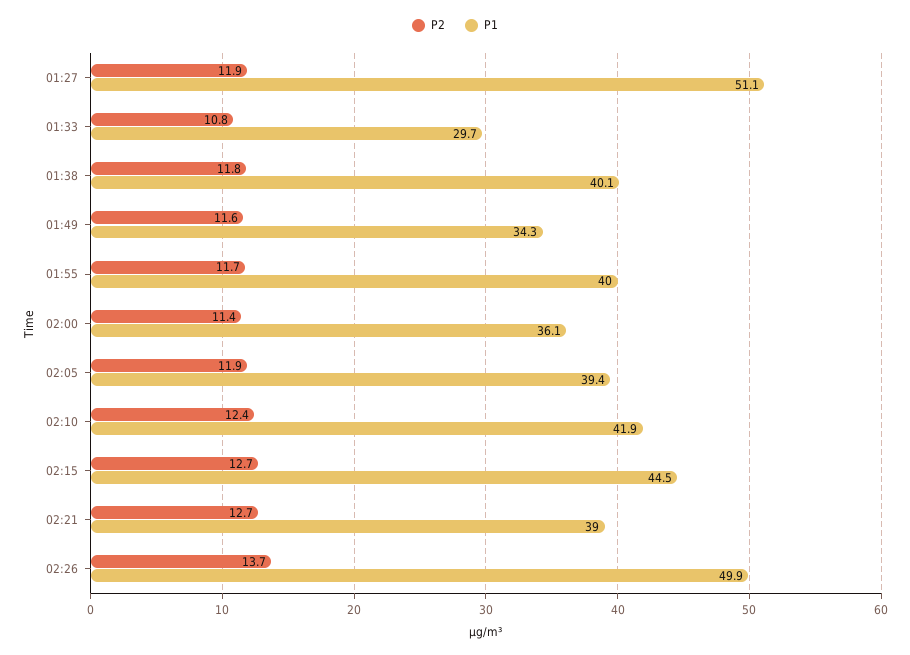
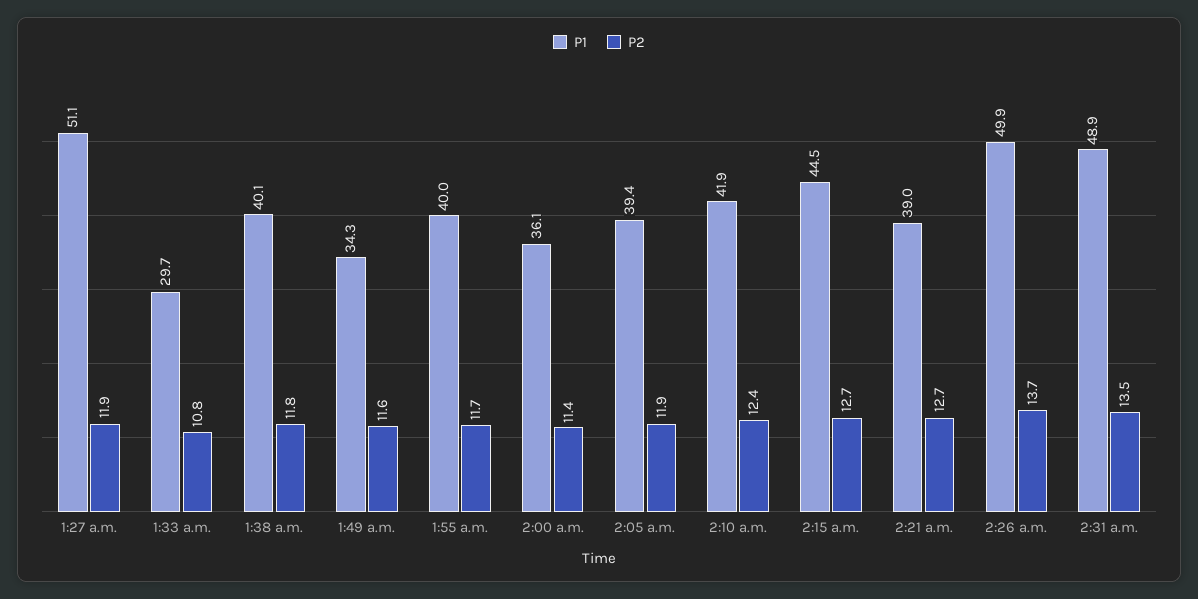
P1, 2:31 a.m.: none -> 48.9
P2, 2:31 a.m.: none -> 13.5

